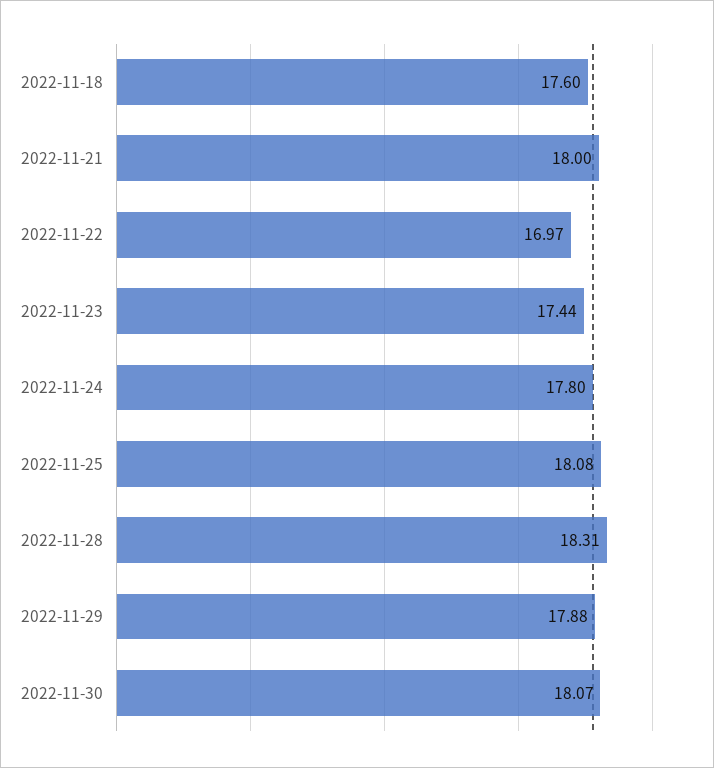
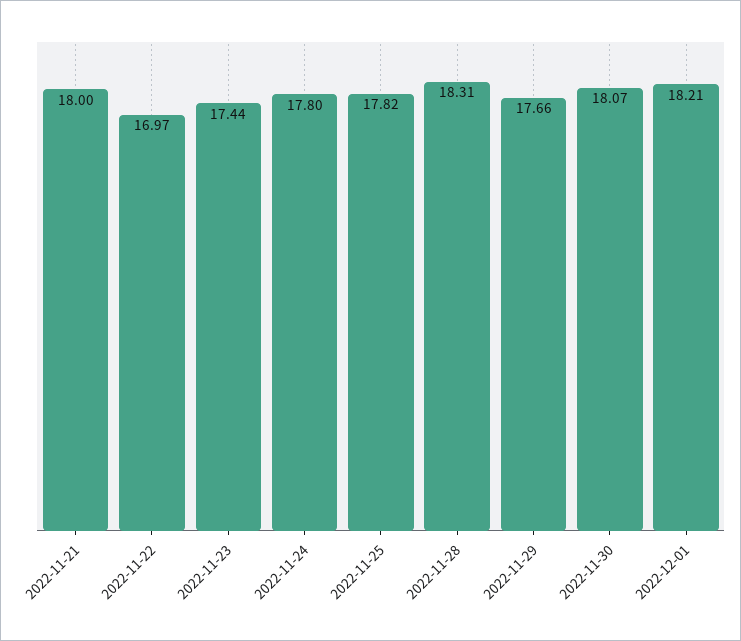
2022-11-18: 17.6 -> none
2022-11-25: 18.08 -> 17.82
2022-11-29: 17.88 -> 17.66
2022-12-01: none -> 18.21

